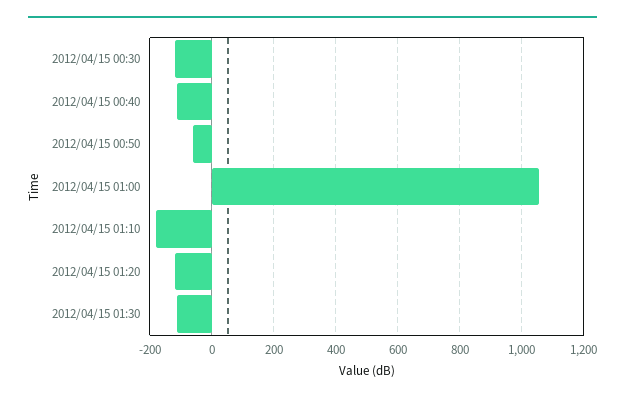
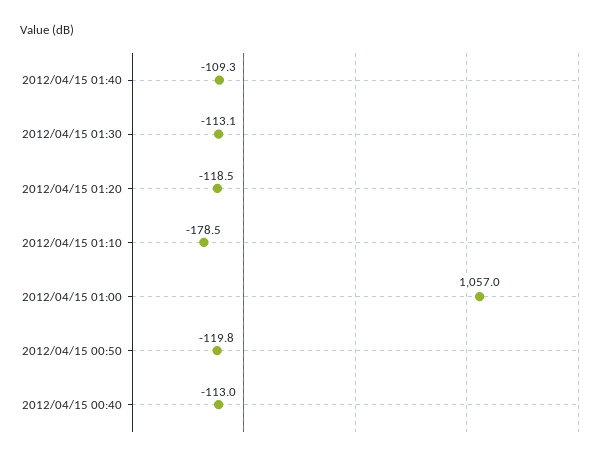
2012/04/15 00:30: -120 -> none
2012/04/15 00:50: -60 -> -119.8
2012/04/15 01:40: none -> -109.3

